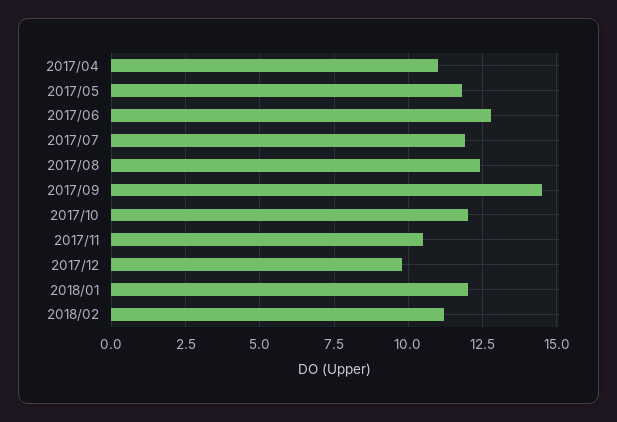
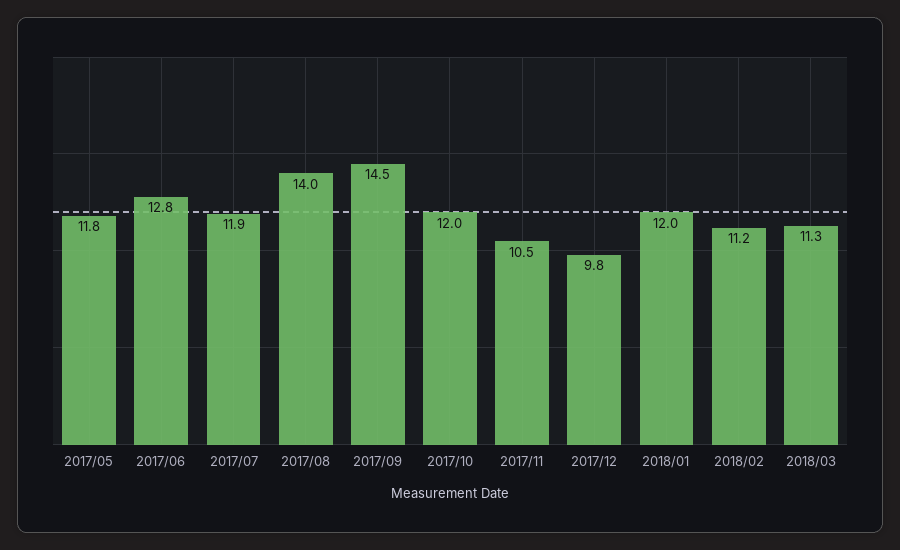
2017/04: 11 -> none
2017/08: 12.5 -> 14
2018/03: none -> 11.3

